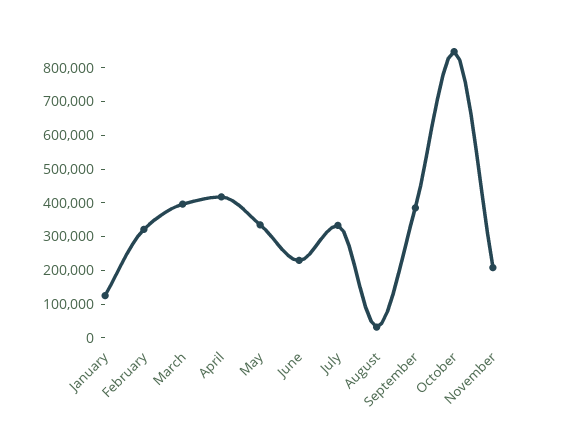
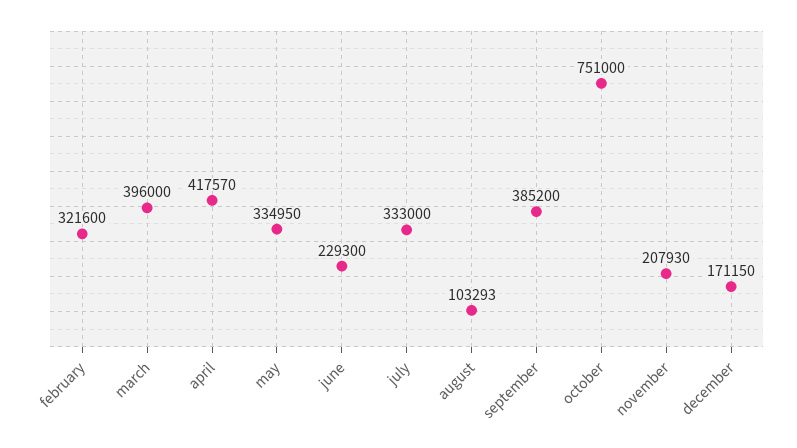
January: 125000 -> none
August: 25000 -> 103293
October: 850000 -> 751000
december: none -> 171150

